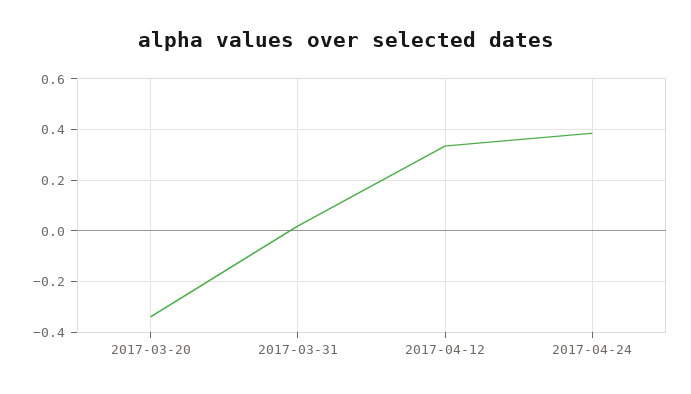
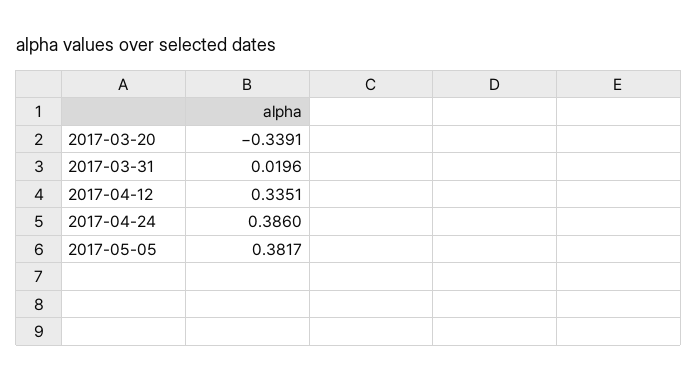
2017-05-05: none -> 0.3817

